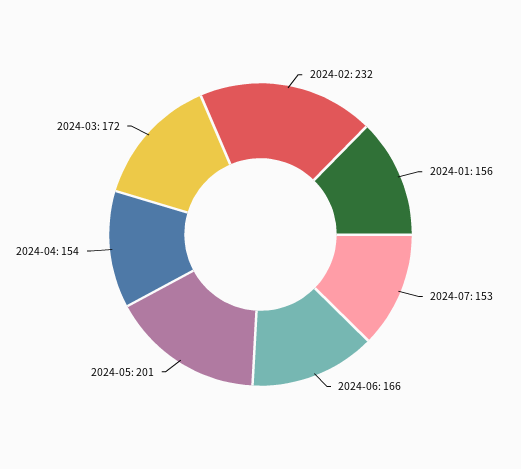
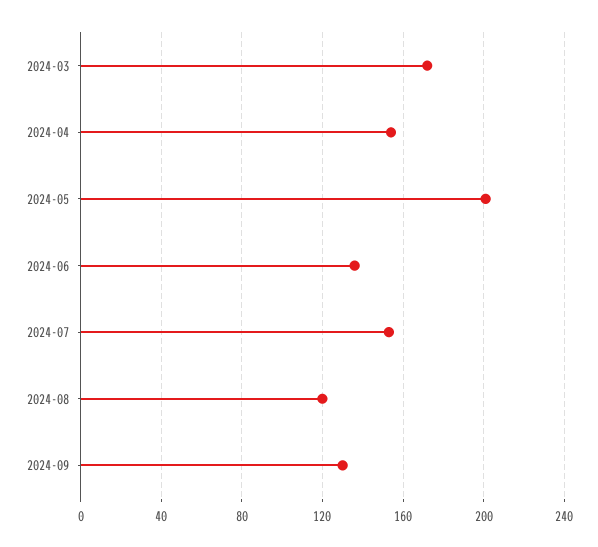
2024-02: 232 -> none
2024-01: 156 -> none
2024-06: 166 -> 135
2024-08: none -> 120
2024-09: none -> 130

